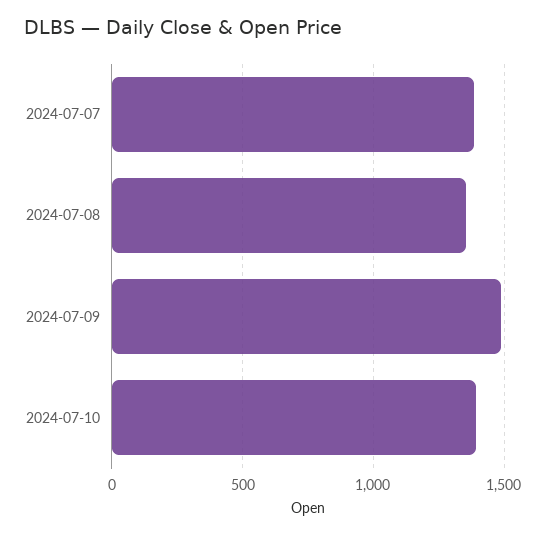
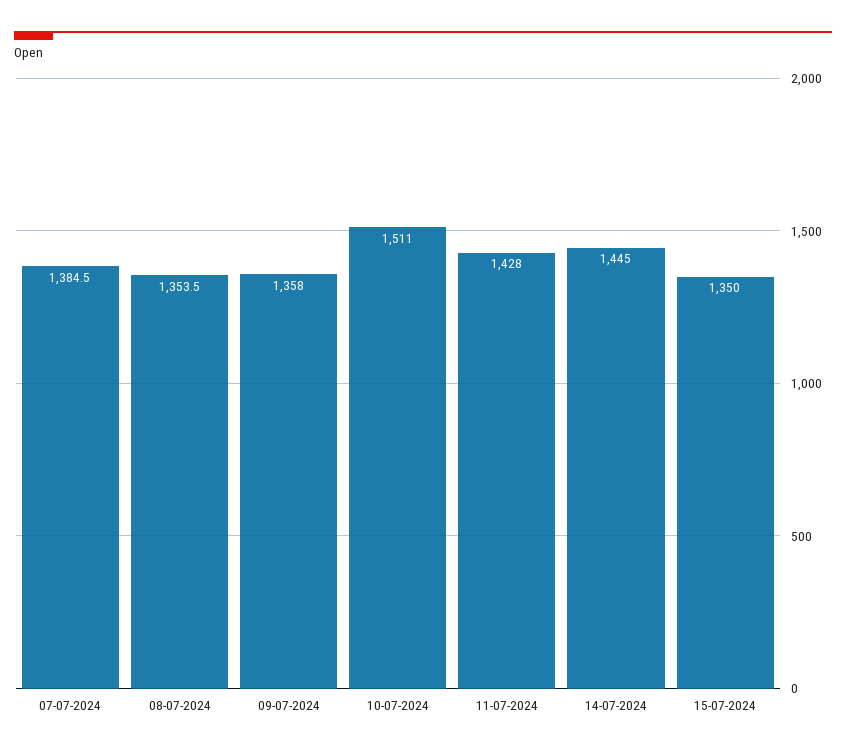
2024-07-09: 1500 -> 1358
2024-07-10: 1400 -> 1511
11-07-2024: none -> 1428
14-07-2024: none -> 1445
15-07-2024: none -> 1350

